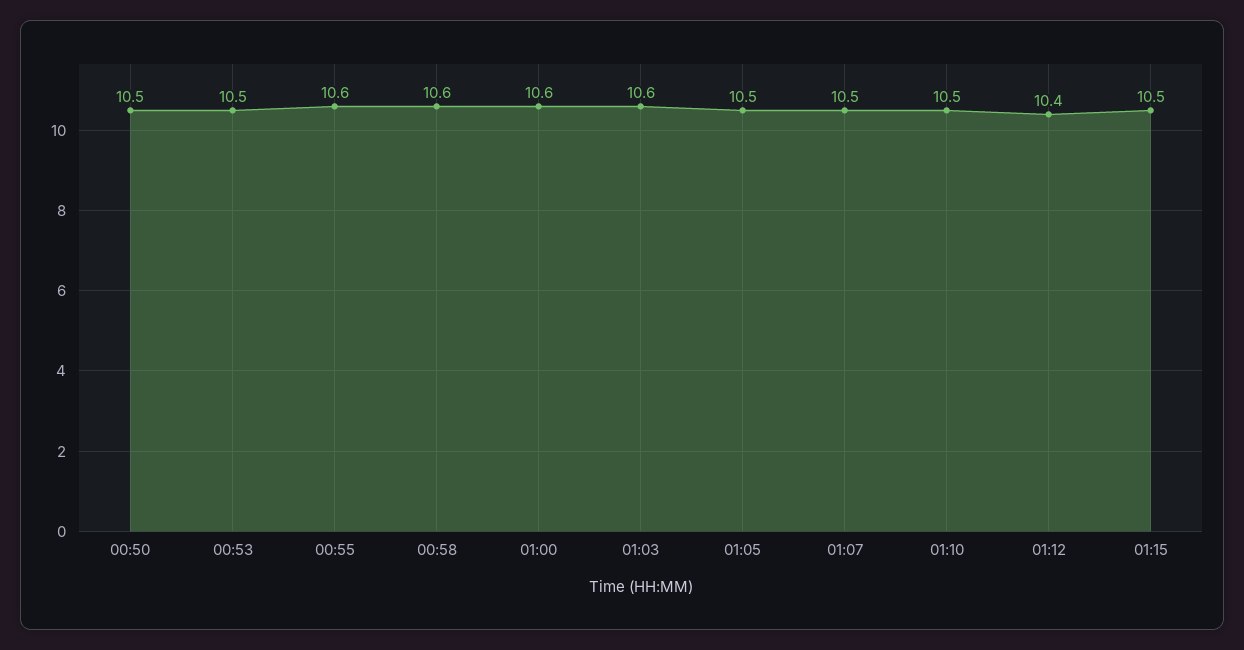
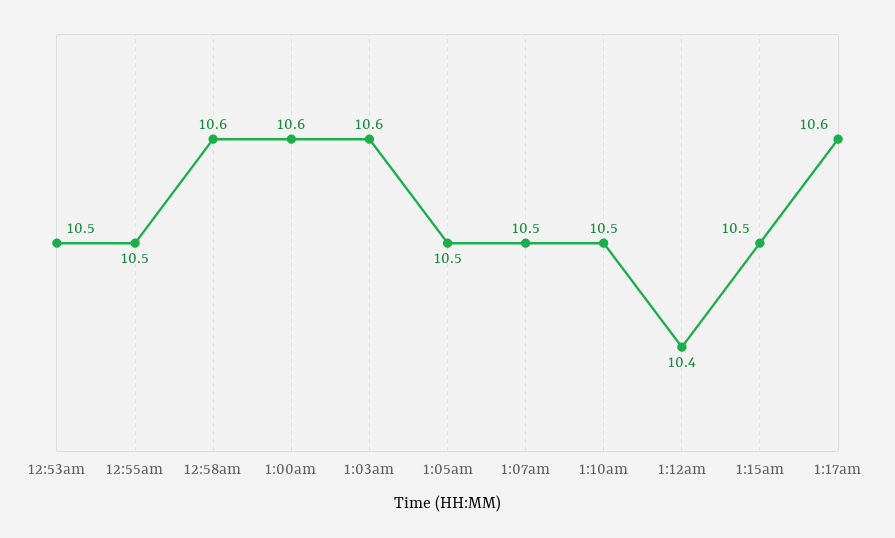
00:50: 10.5 -> none
00:55: 10.6 -> 10.5
1:17am: none -> 10.6

